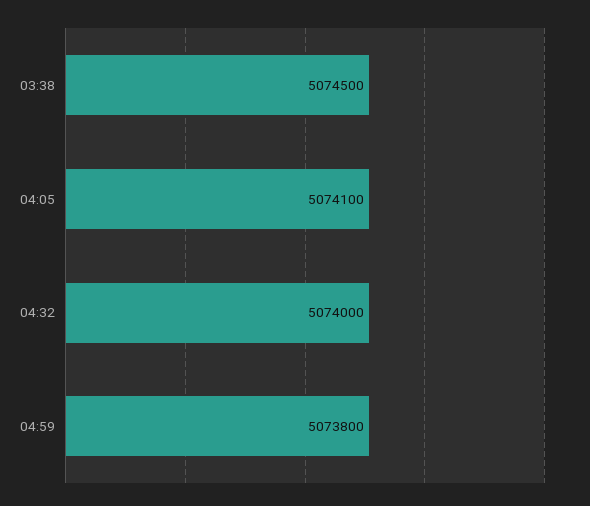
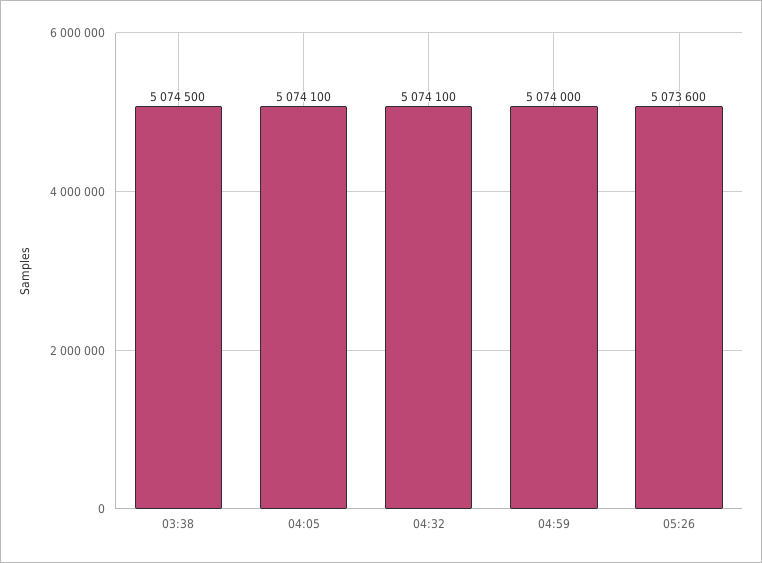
04:32: 5074000 -> 5074100
04:59: 5073800 -> 5074000
05:26: none -> 5073600

